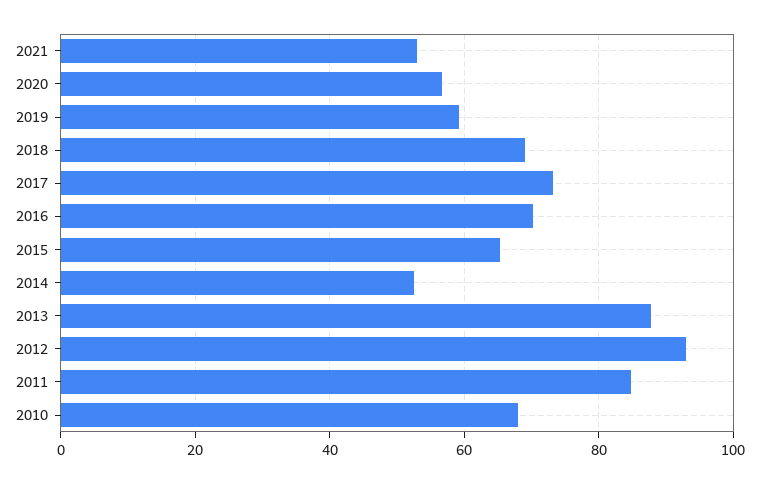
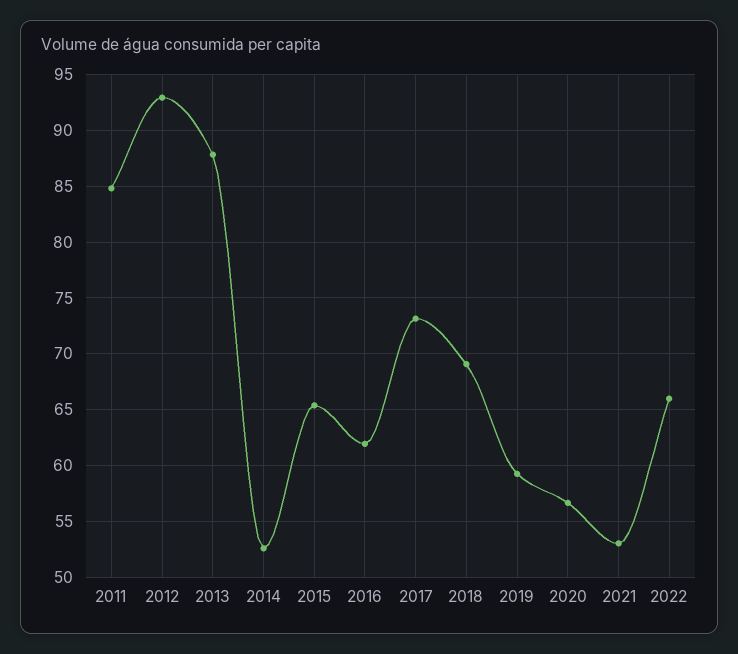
2016: 70 -> 62
2010: 68 -> none
2022: none -> 66

